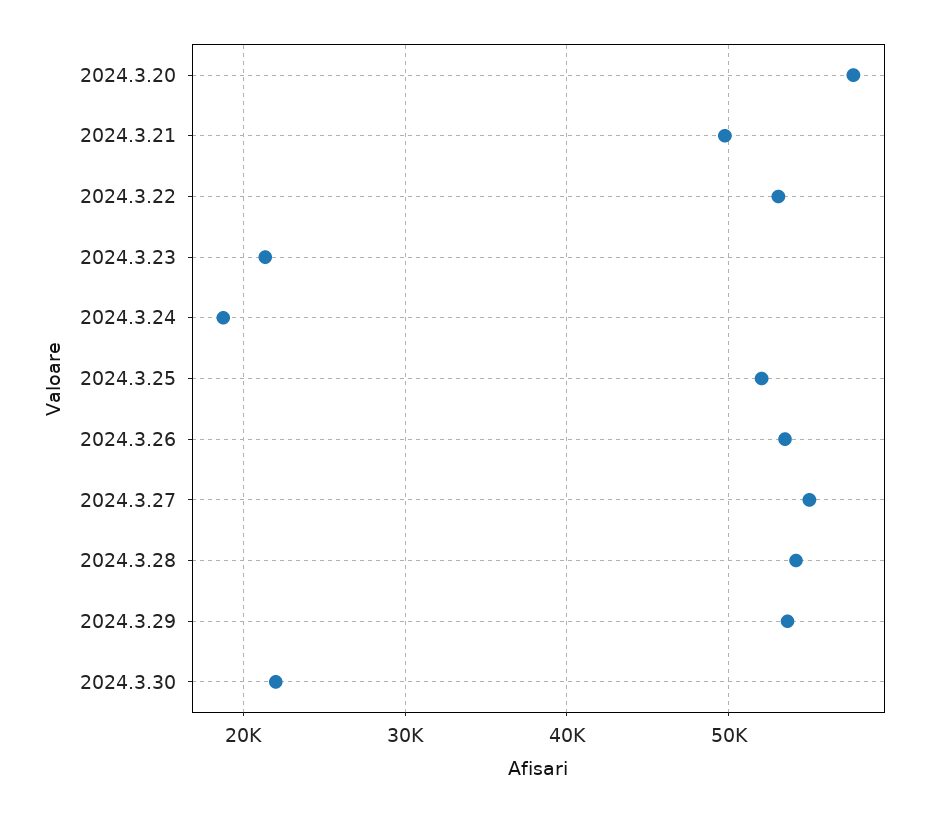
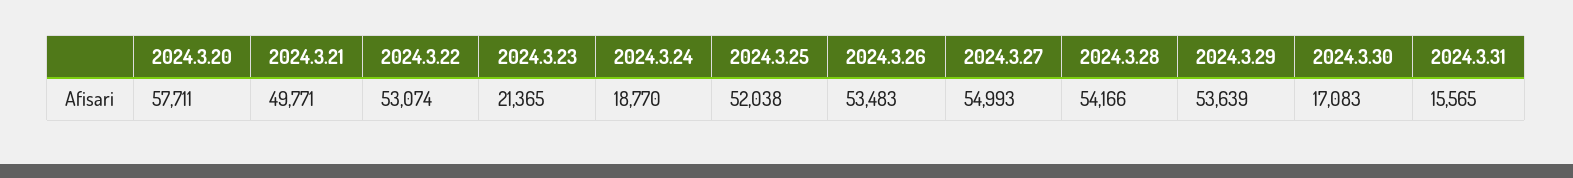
2024.3.30: 22000 -> 17083
2024.3.31: none -> 15565

